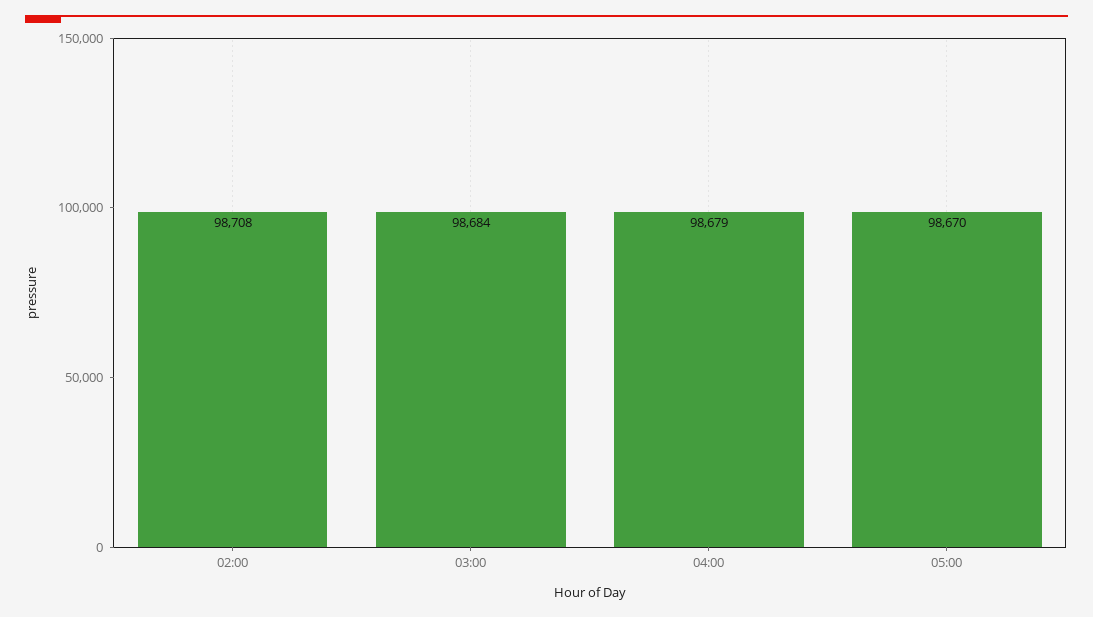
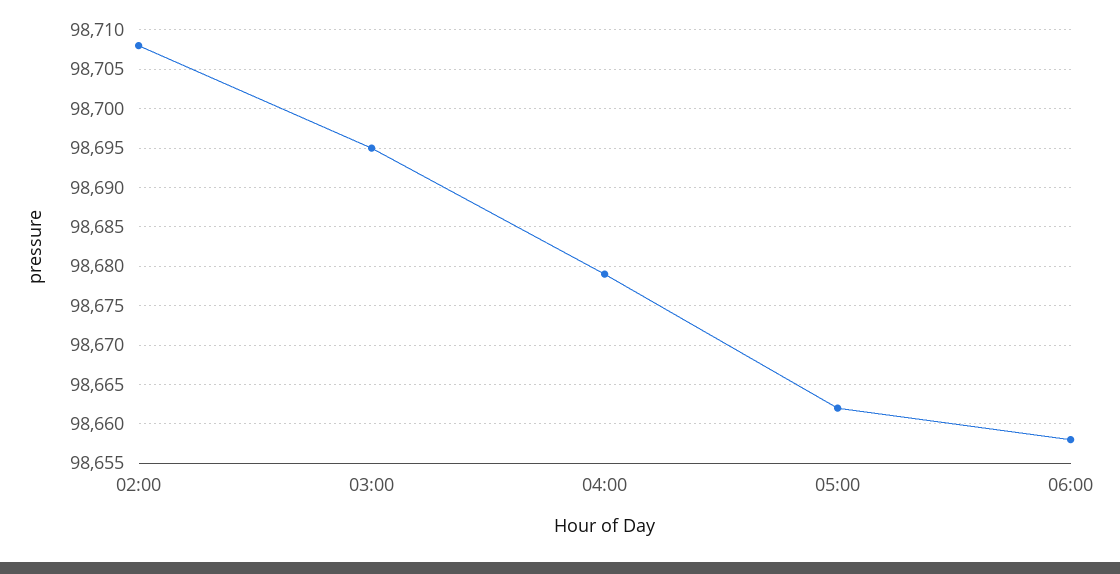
03:00: 98684 -> 98695
05:00: 98670 -> 98662
06:00: none -> 98658

